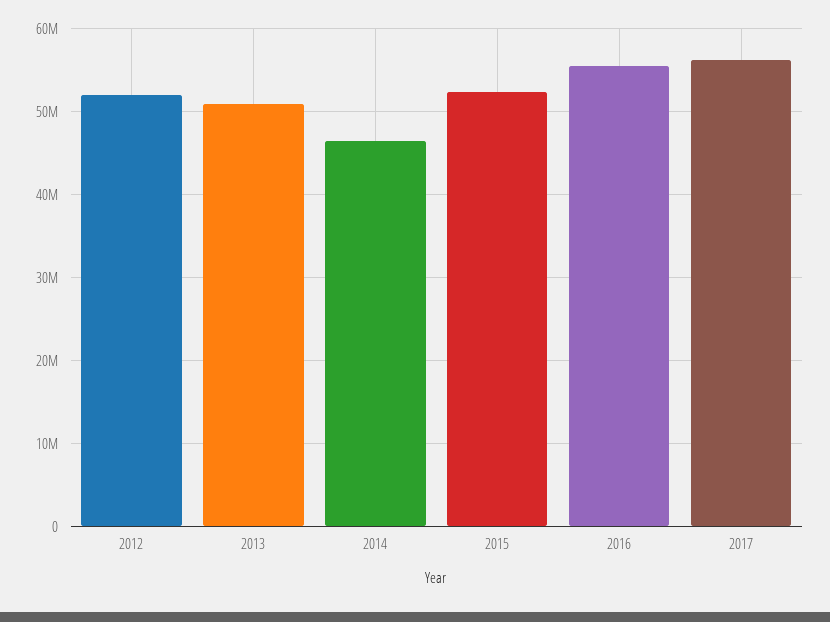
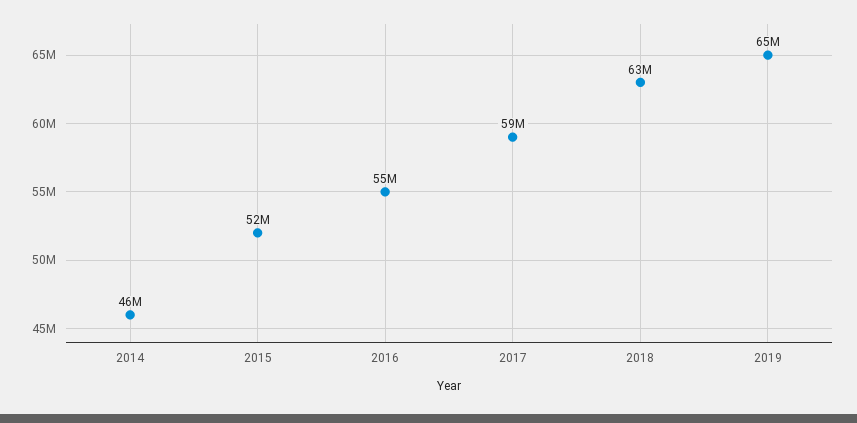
2012: 52000000 -> none
2013: 51000000 -> none
2017: 56000000 -> 59000000
2018: none -> 63000000
2019: none -> 65000000

